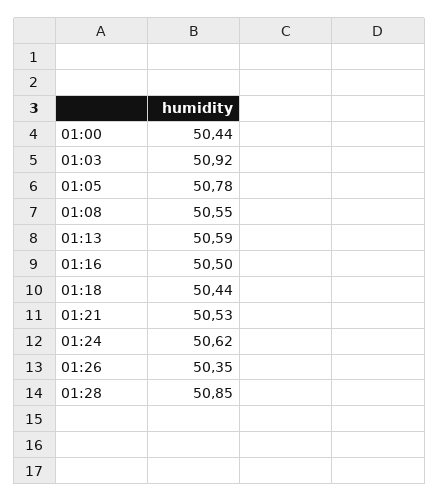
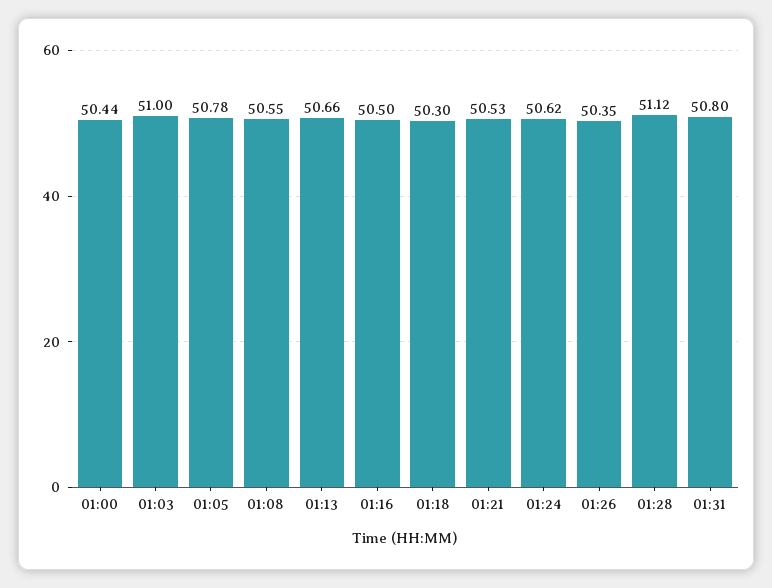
01:03: 50.92 -> 51
01:13: 50.59 -> 50.66
01:18: 50.44 -> 50.3
01:28: 50.85 -> 51.12
01:31: none -> 50.8

